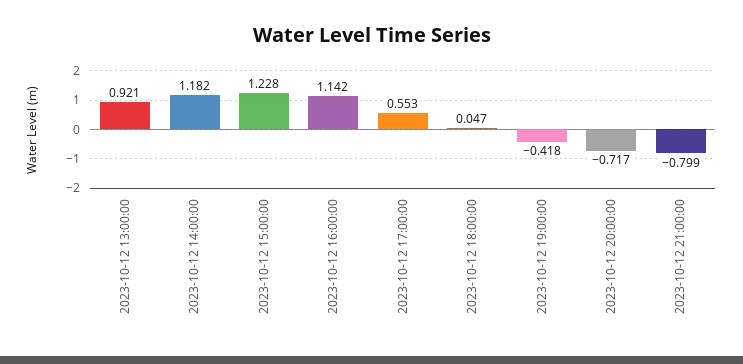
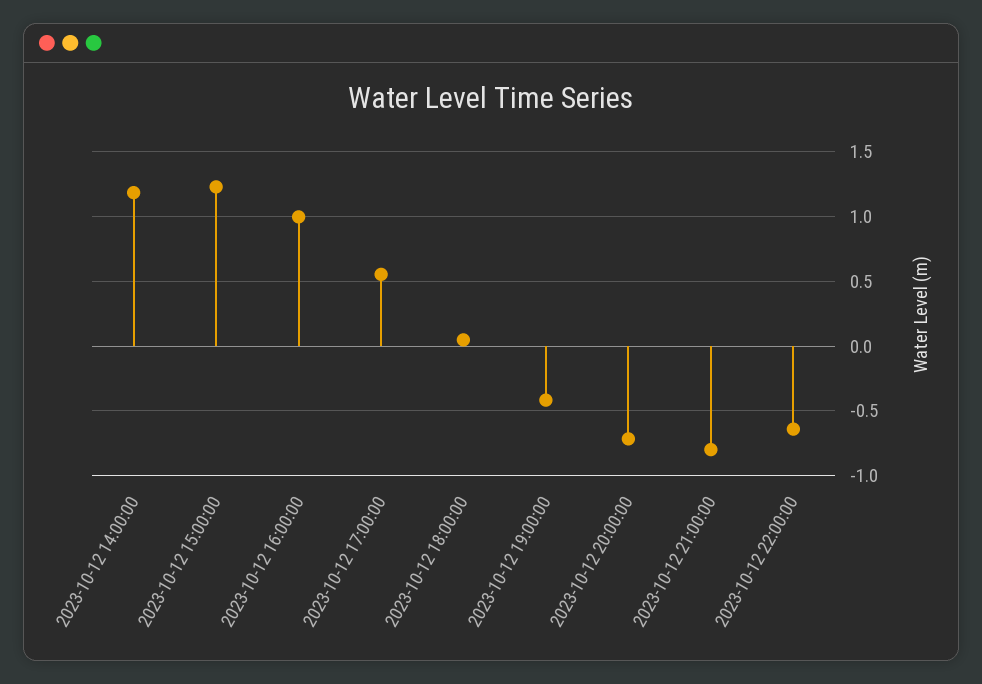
2023-10-12 13:00:00: 0.921 -> none
2023-10-12 16:00:00: 1.142 -> 1
2023-10-12 22:00:00: none -> -0.65

